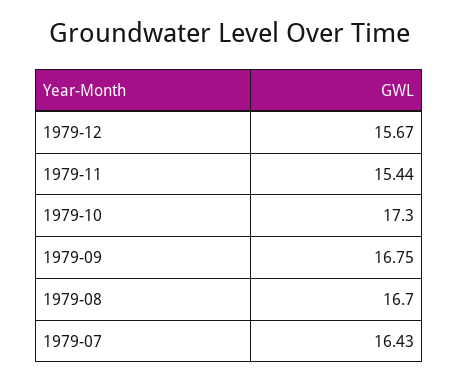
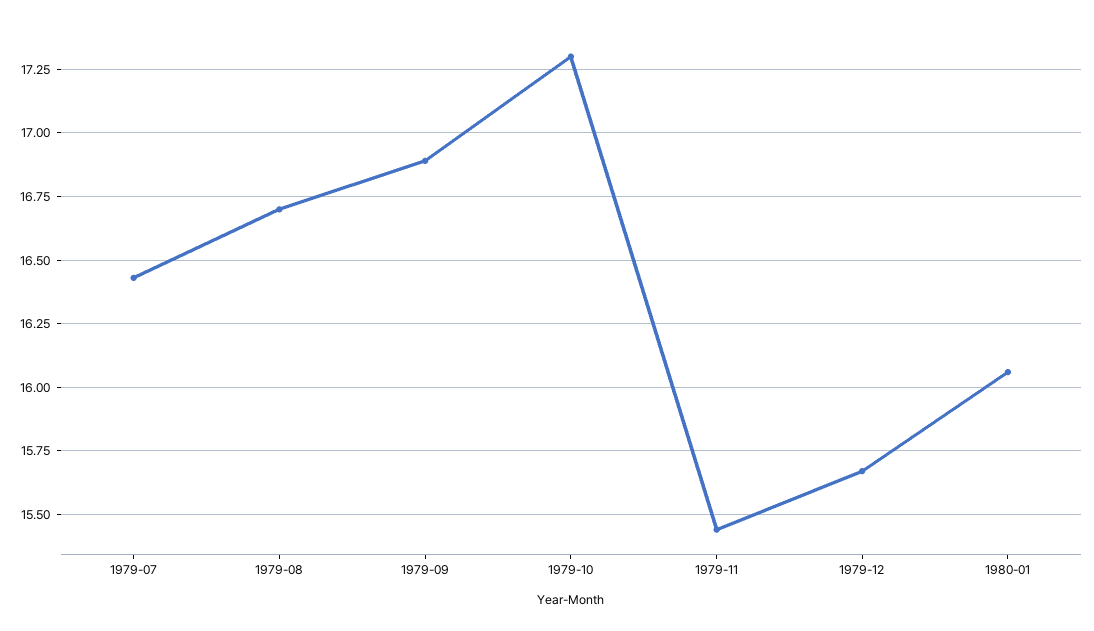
1979-09: 16.75 -> 16.9
1980-01: none -> 16.05

